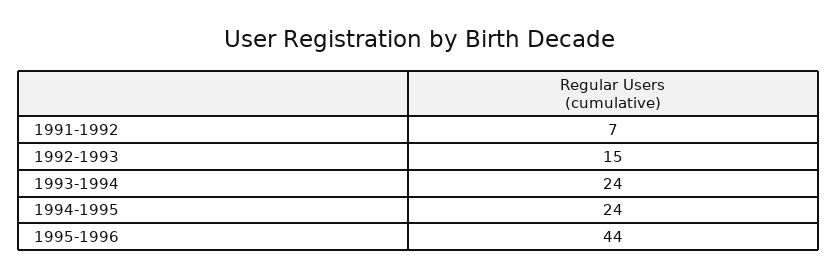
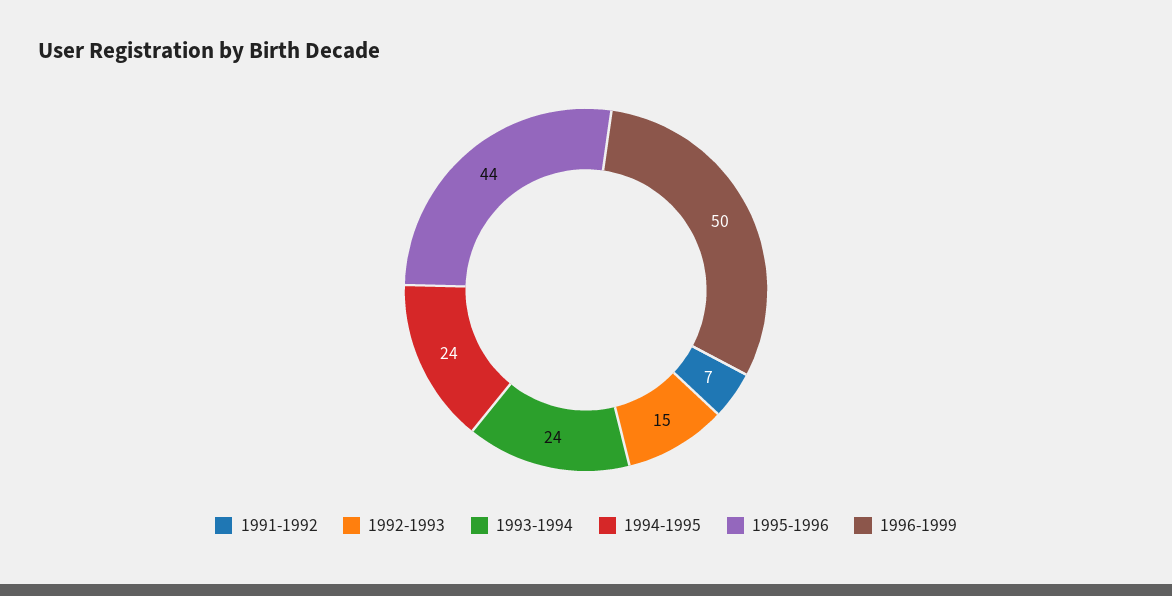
1996-1999: none -> 50

